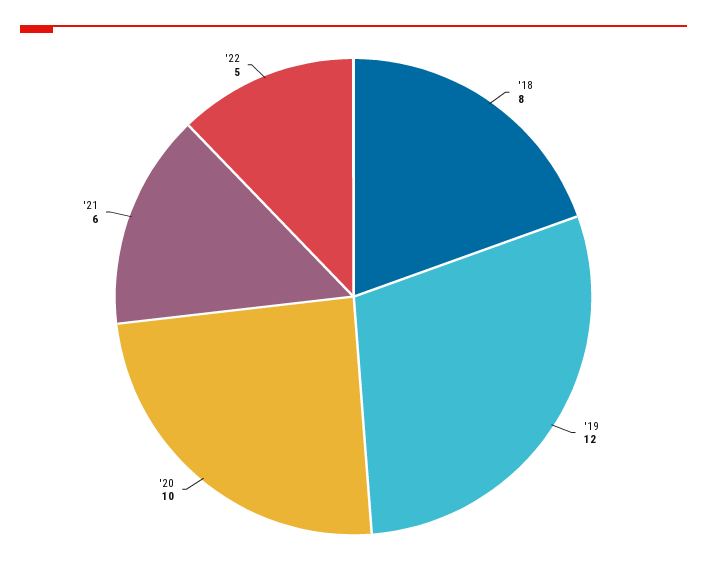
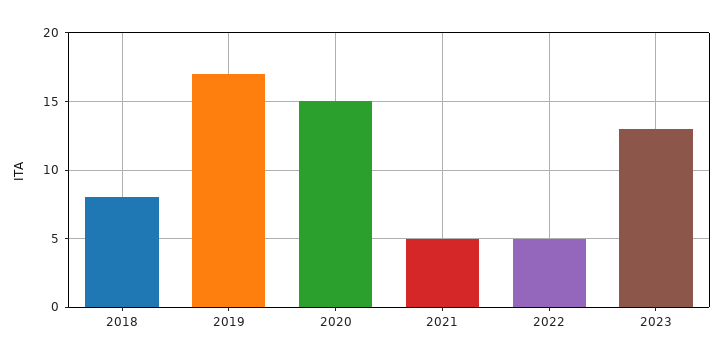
'19: 12 -> 17
'20: 10 -> 15
'21: 6 -> 5
2023: none -> 13

